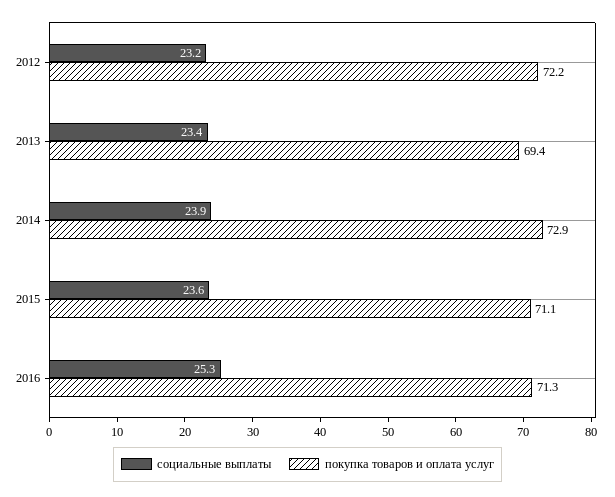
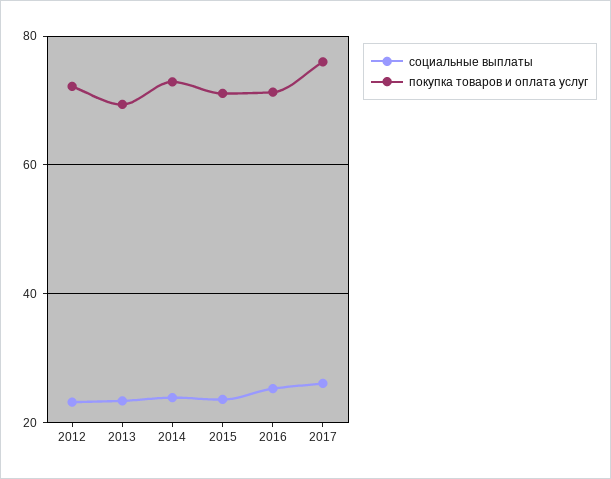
социальные выплаты, 2017: none -> 26
покупка товаров и оплата услуг, 2017: none -> 76

